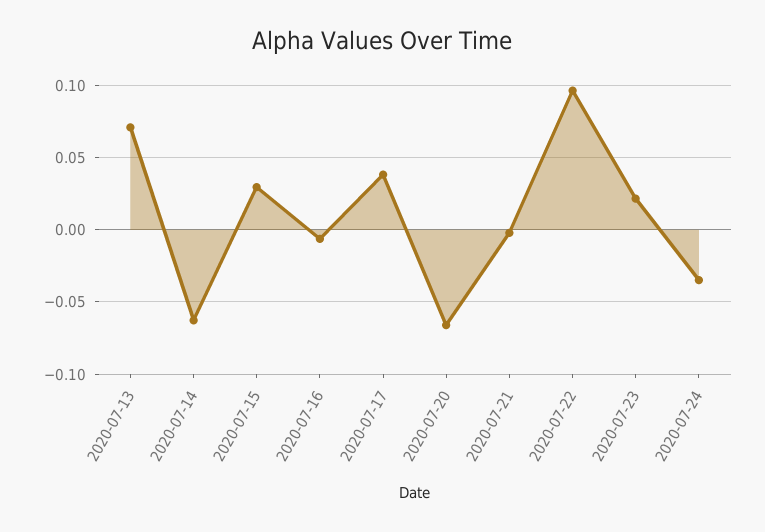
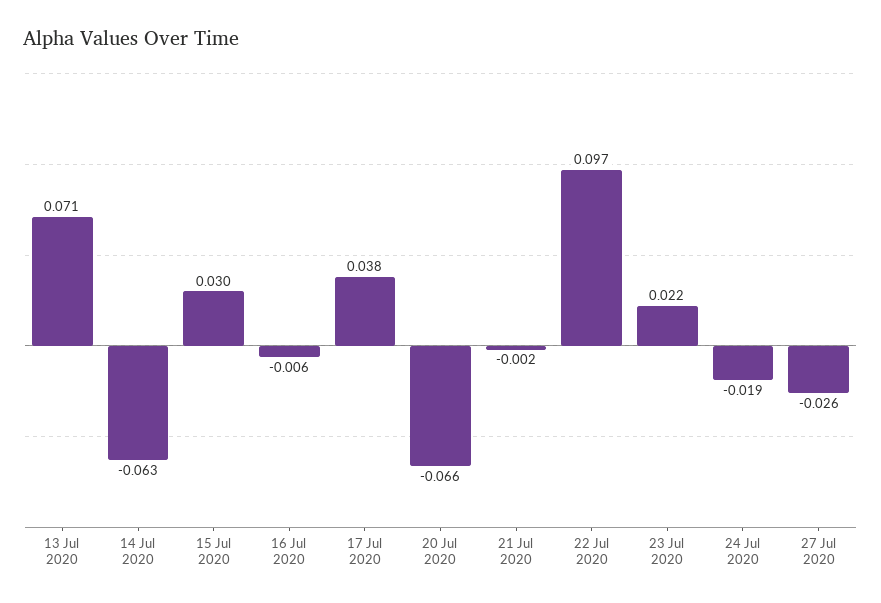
2020-07-24: -0.035 -> -0.019
27 Jul 2020: none -> -0.026

